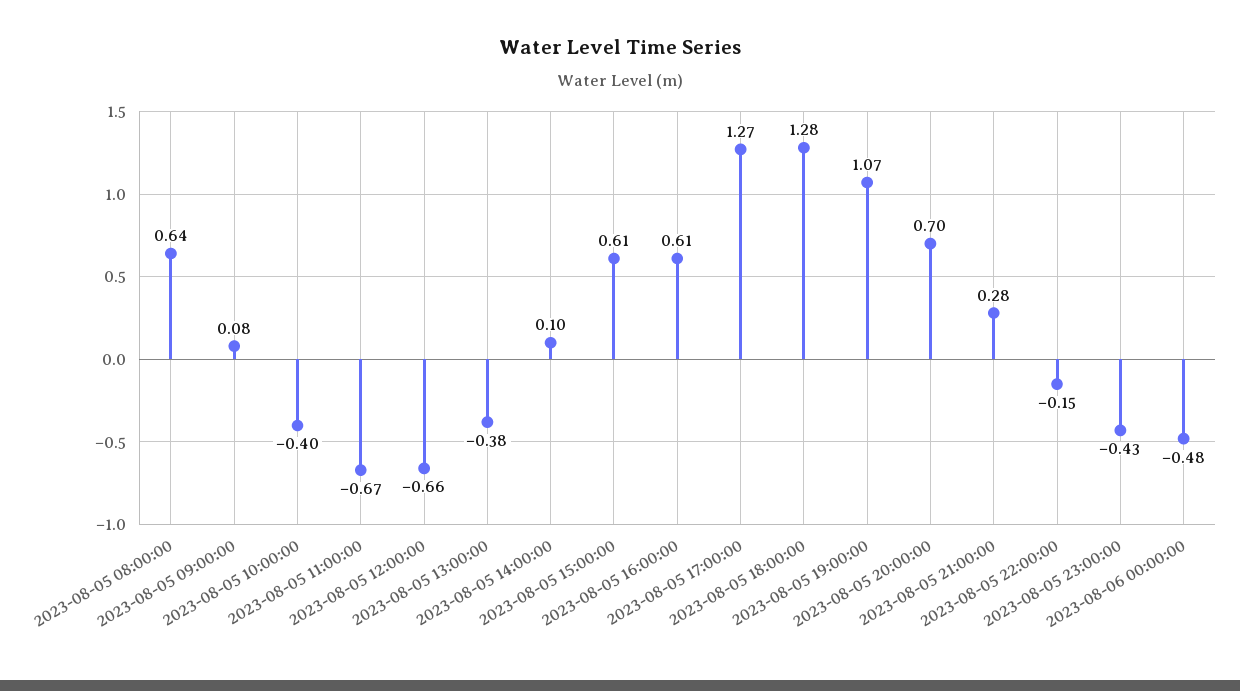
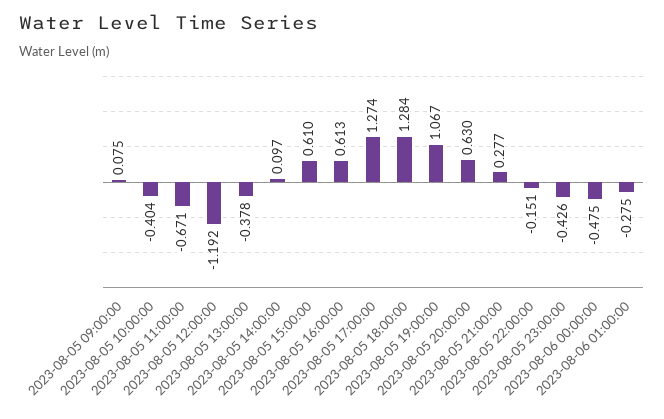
2023-08-05 08:00:00: 0.64 -> none
2023-08-05 12:00:00: -0.66 -> -1.192
2023-08-05 20:00:00: 0.7 -> 0.63
2023-08-06 01:00:00: none -> -0.275

